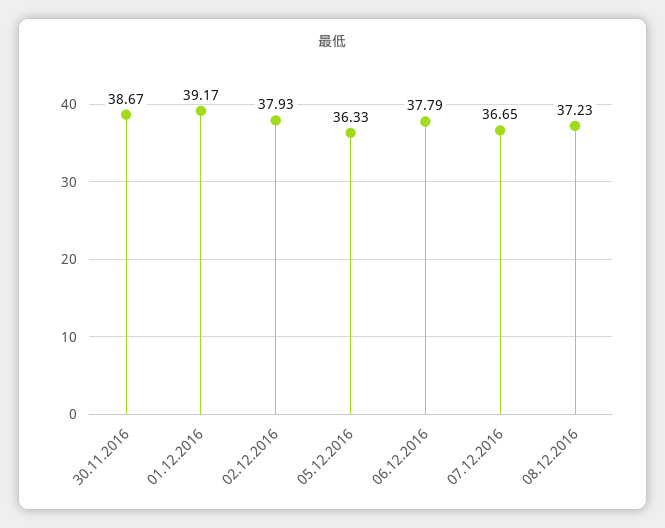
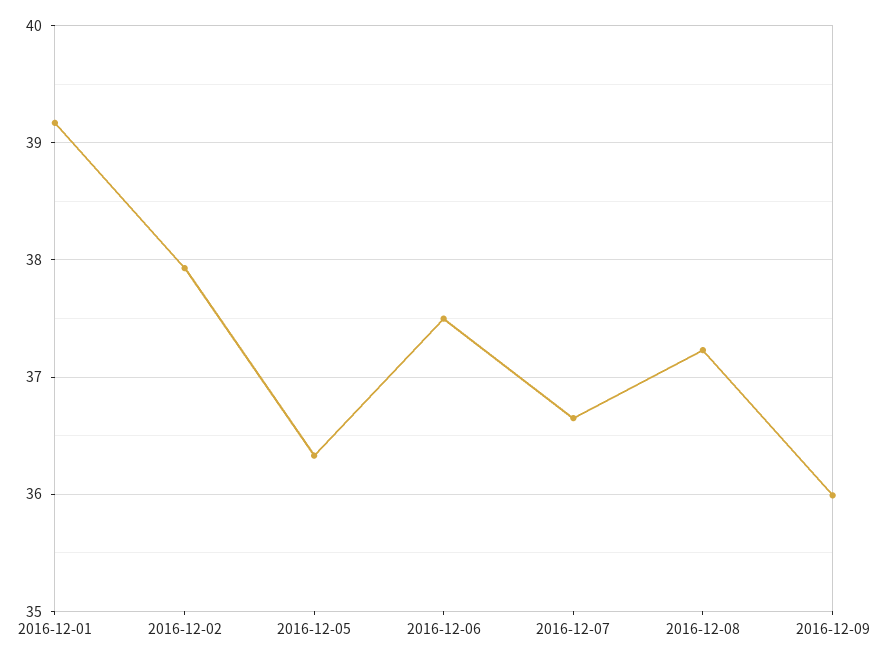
30.11.2016: 38.67 -> none
06.12.2016: 37.79 -> 37.5
2016-12-09: none -> 36

